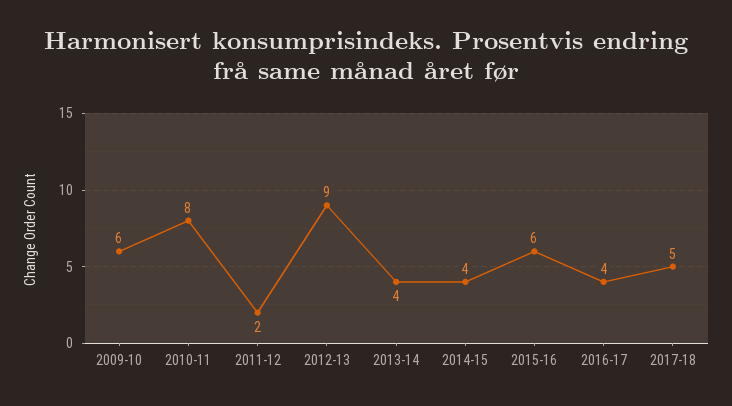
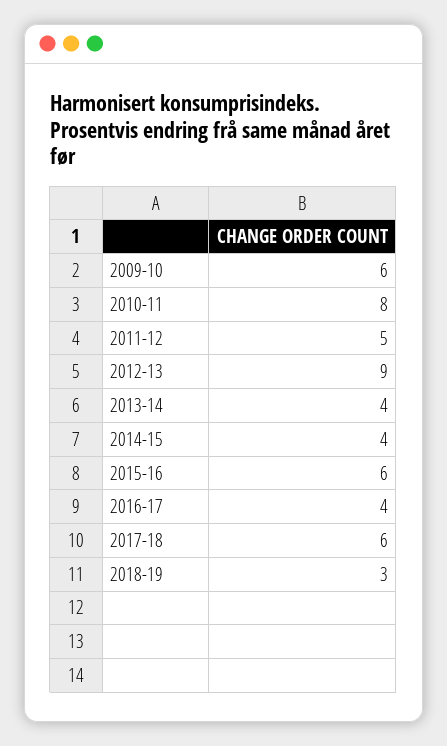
2011-12: 2 -> 5
2017-18: 5 -> 6
2018-19: none -> 3

